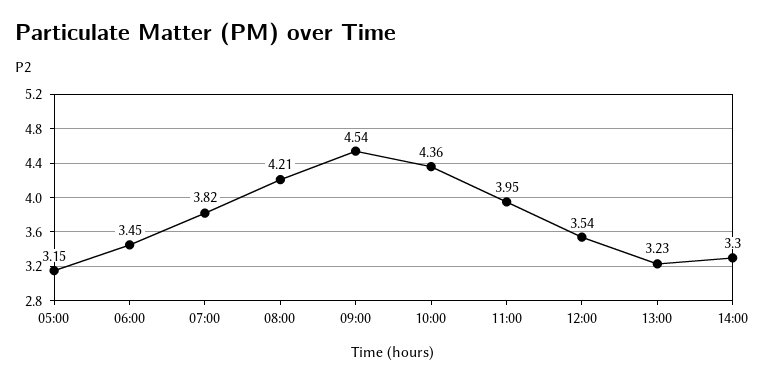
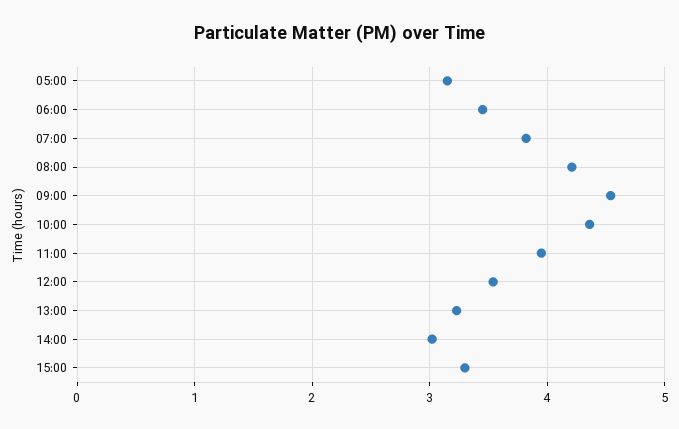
14:00: 3.3 -> 3
15:00: none -> 3.3

